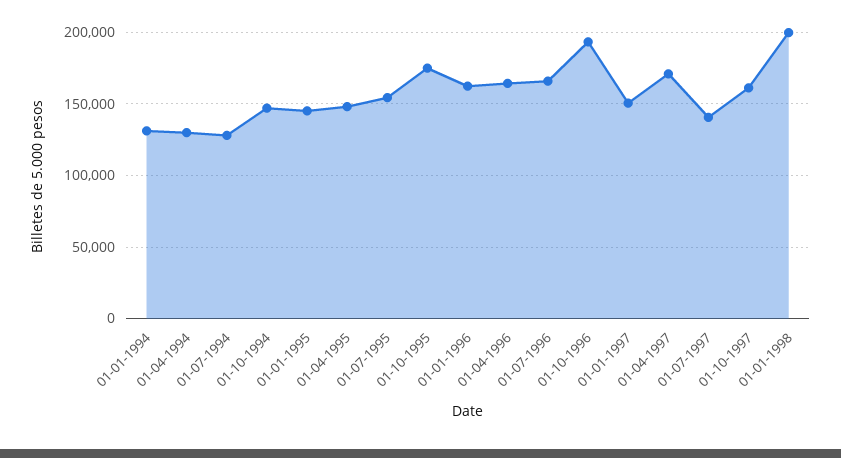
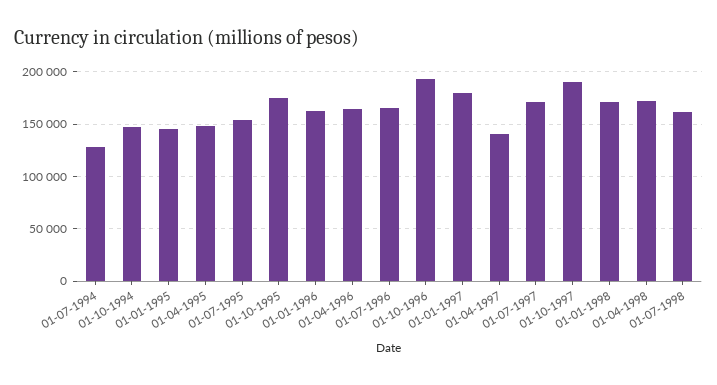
01-01-1994: 130000 -> none
01-04-1994: 130000 -> none
01-01-1997: 150000 -> 180000
01-04-1997: 170000 -> 140000
01-07-1997: 140000 -> 170000
01-10-1997: 160000 -> 190000
01-01-1998: 200000 -> 170000
01-04-1998: none -> 170000
01-07-1998: none -> 160000

